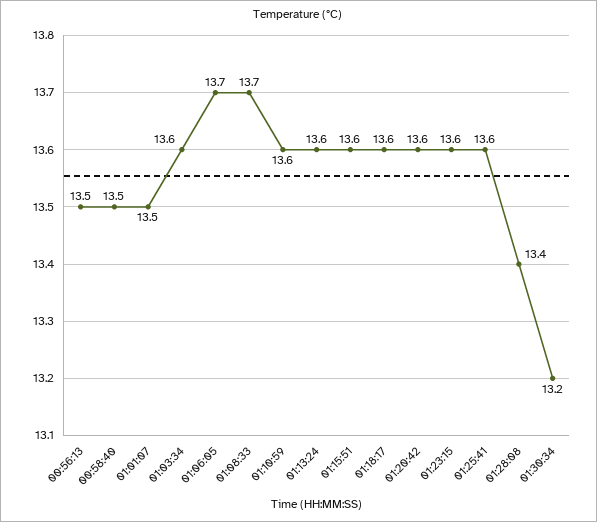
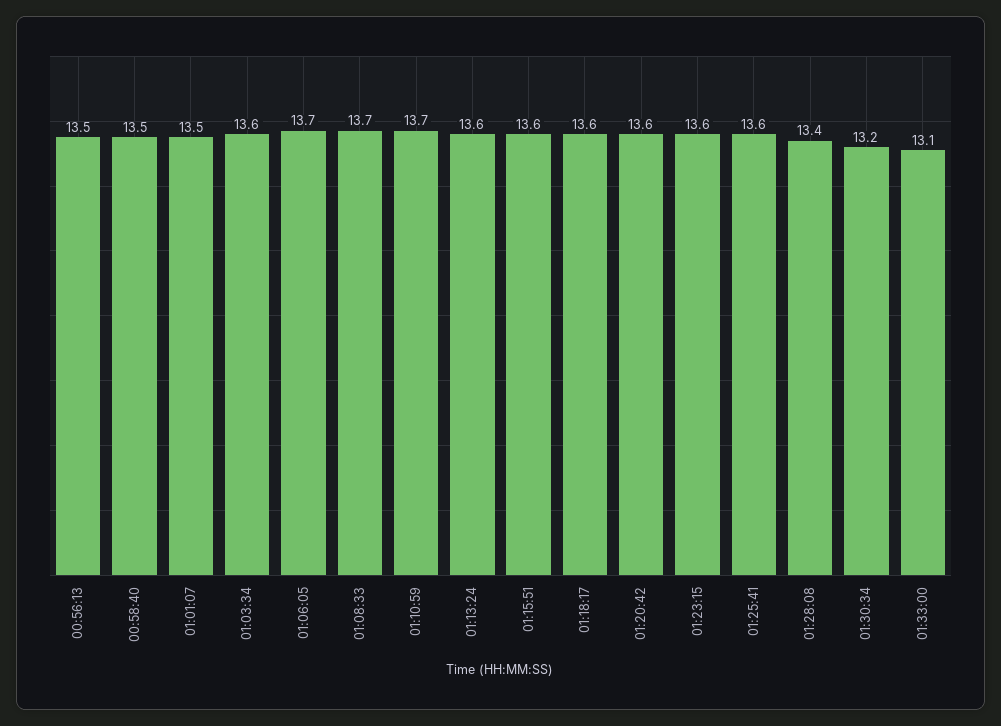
01:10:59: 13.6 -> 13.7
01:33:00: none -> 13.1

